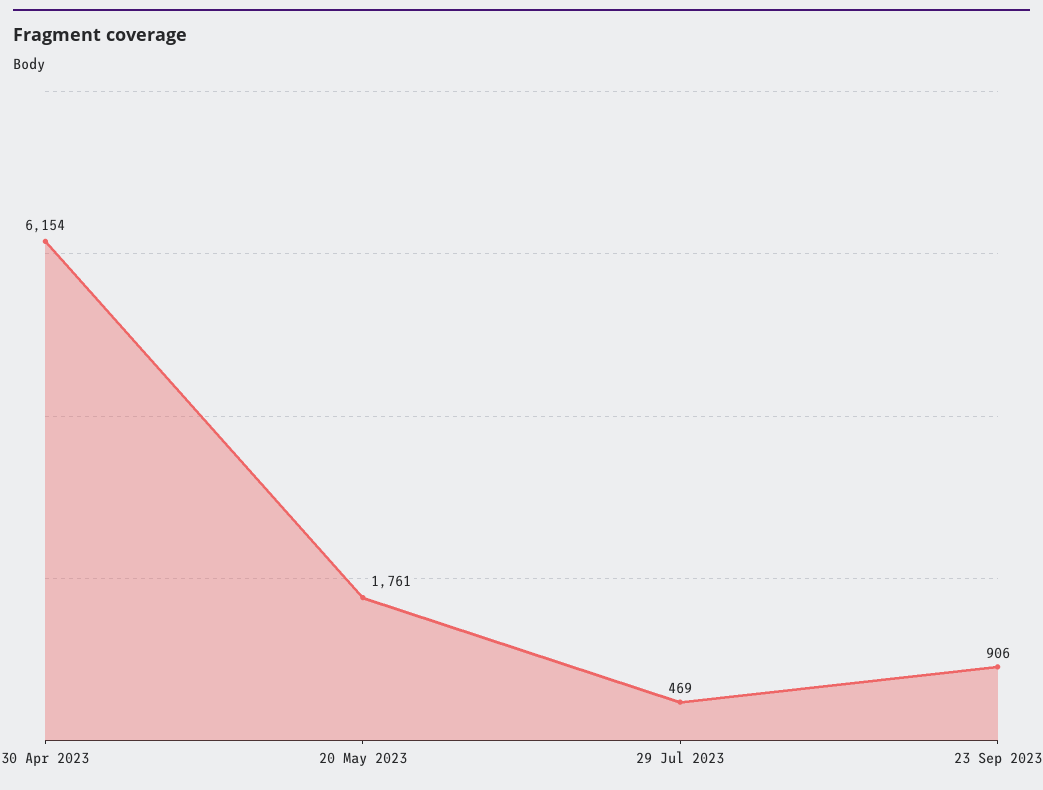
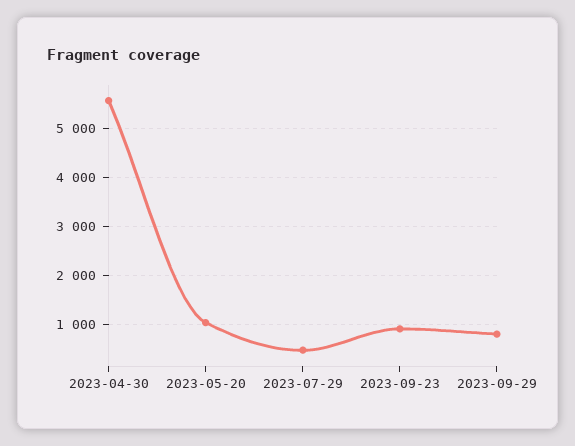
30 Apr 2023: 6154 -> 5600
20 May 2023: 1761 -> 1000
2023-09-29: none -> 800

